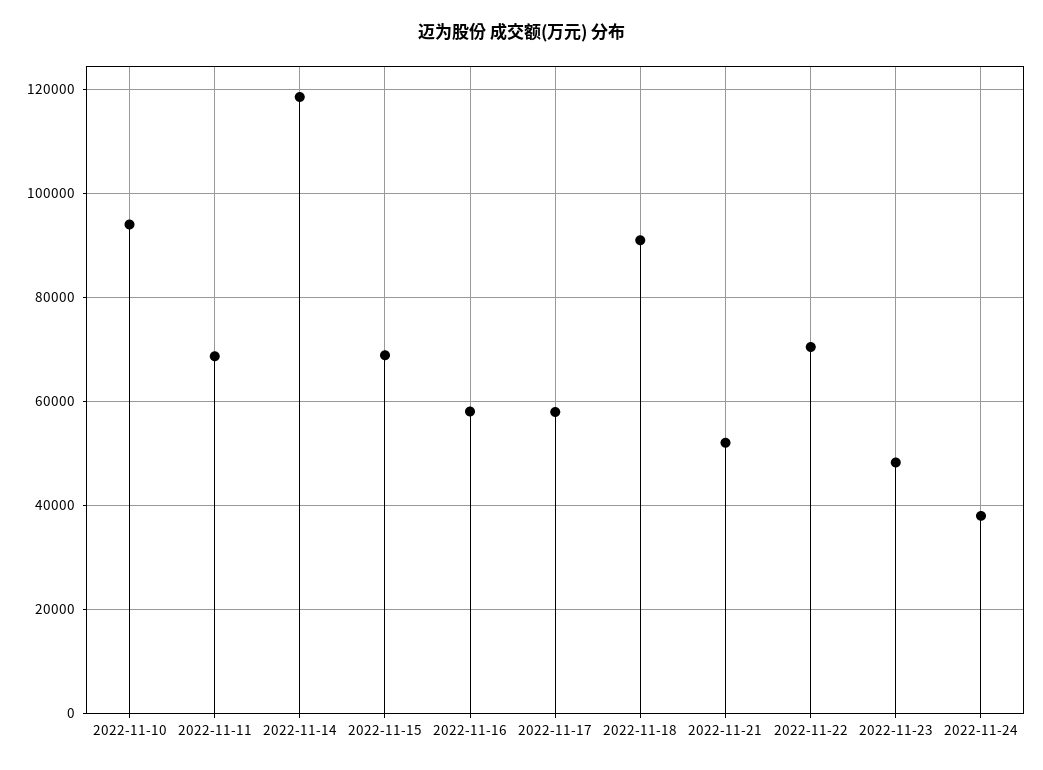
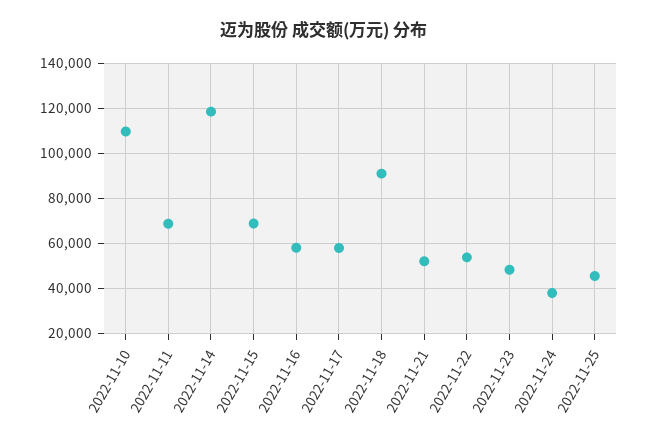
2022-11-10: 94000 -> 110000
2022-11-22: 70000 -> 55000
2022-11-25: none -> 45000

